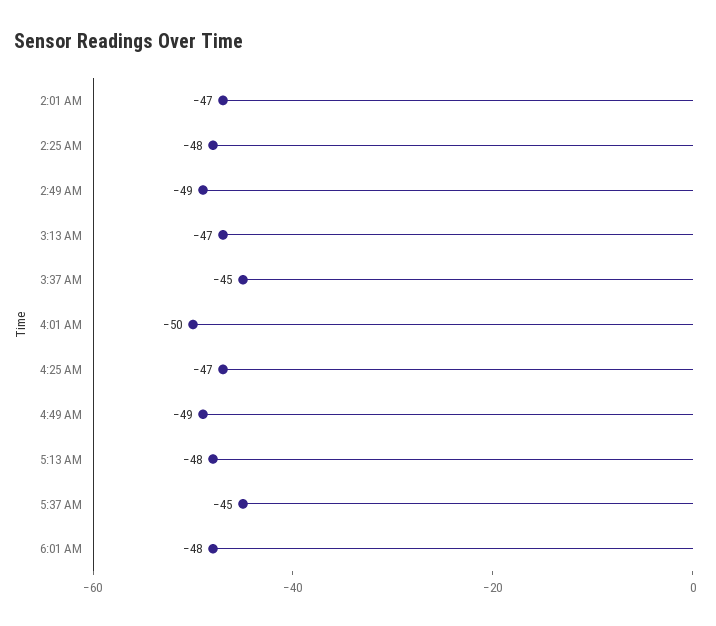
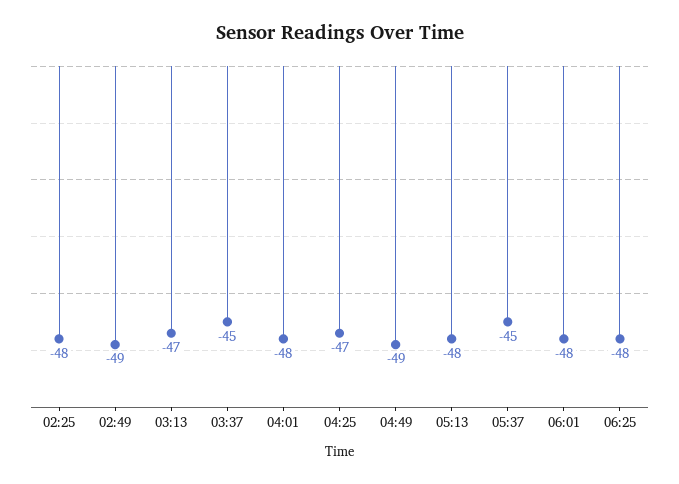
2:01 AM: -47 -> none
4:01 AM: -50 -> -48
06:25: none -> -48

